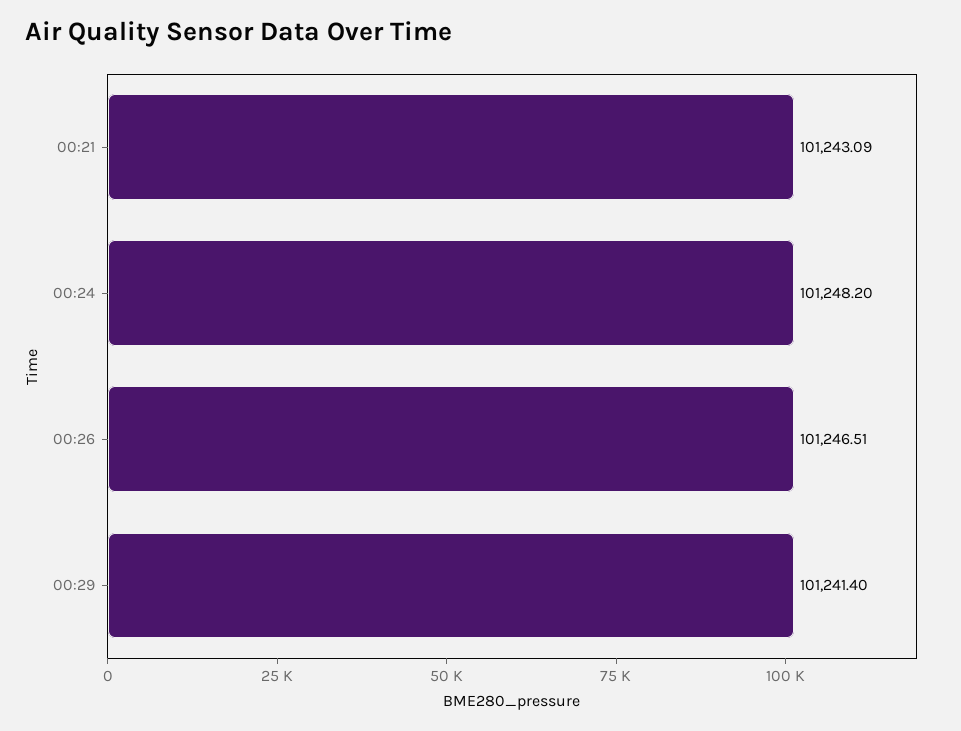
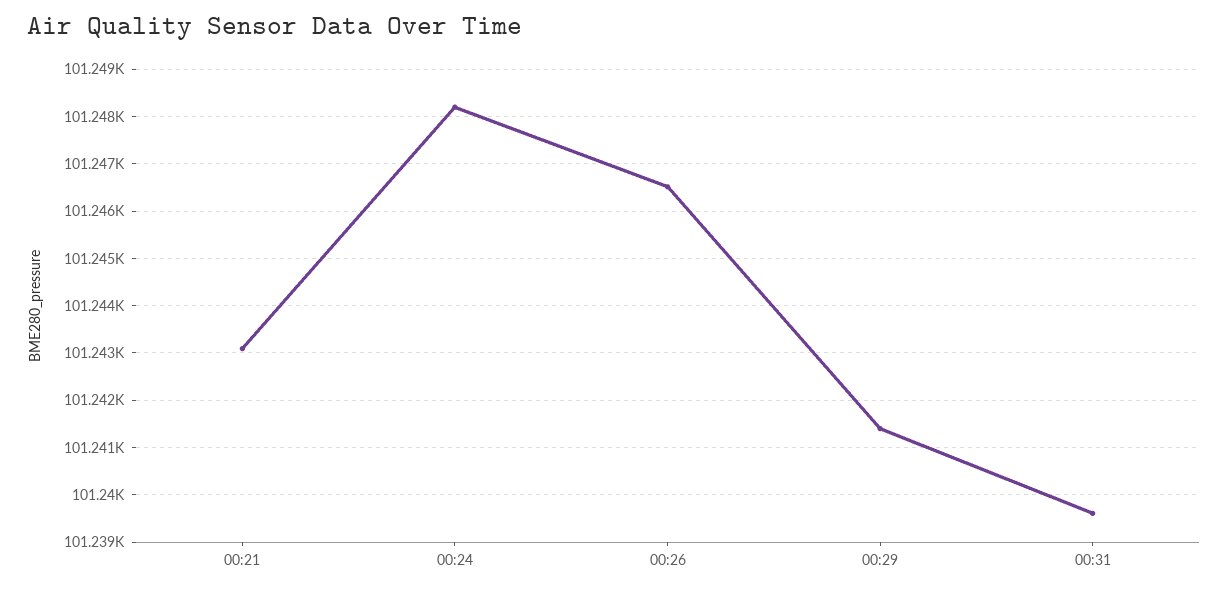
00:31: none -> 101239.6

